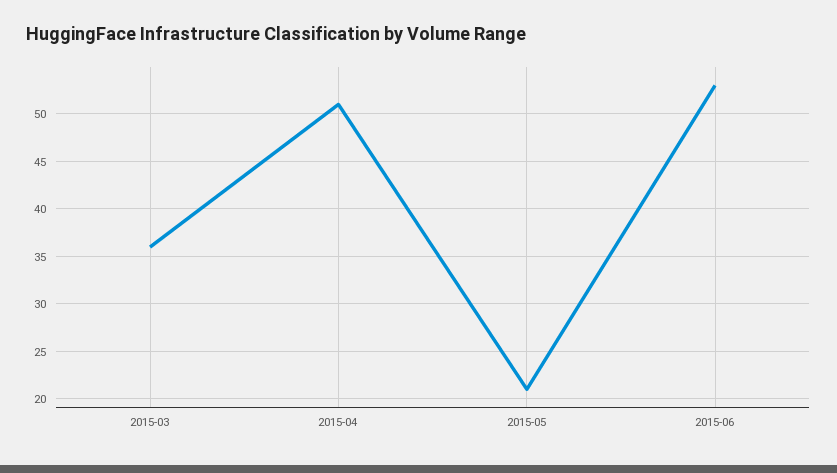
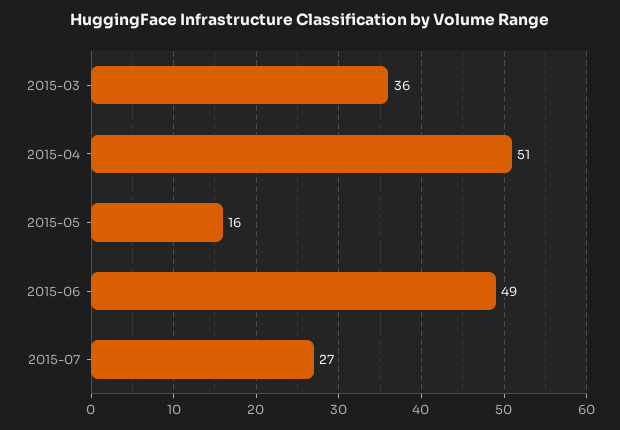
2015-05: 21 -> 16
2015-06: 53 -> 49
2015-07: none -> 27

